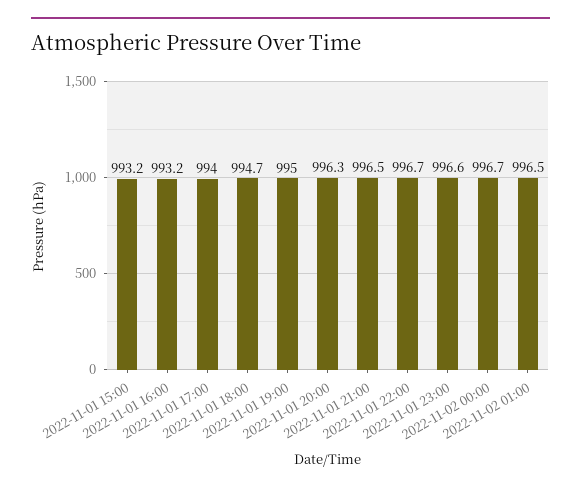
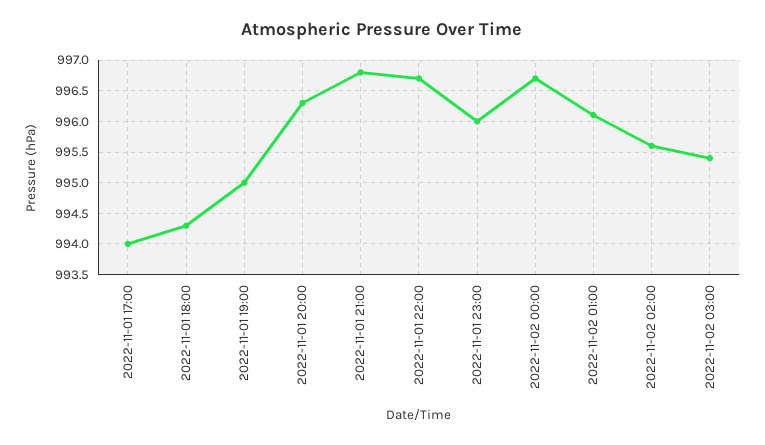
2022-11-01 15:00: 993.2 -> none
2022-11-01 16:00: 993.2 -> none
2022-11-01 18:00: 994.7 -> 994.3
2022-11-01 21:00: 996.5 -> 996.8
2022-11-01 23:00: 996.6 -> 996
2022-11-02 01:00: 996.5 -> 996.1
2022-11-02 02:00: none -> 995.6
2022-11-02 03:00: none -> 995.4

